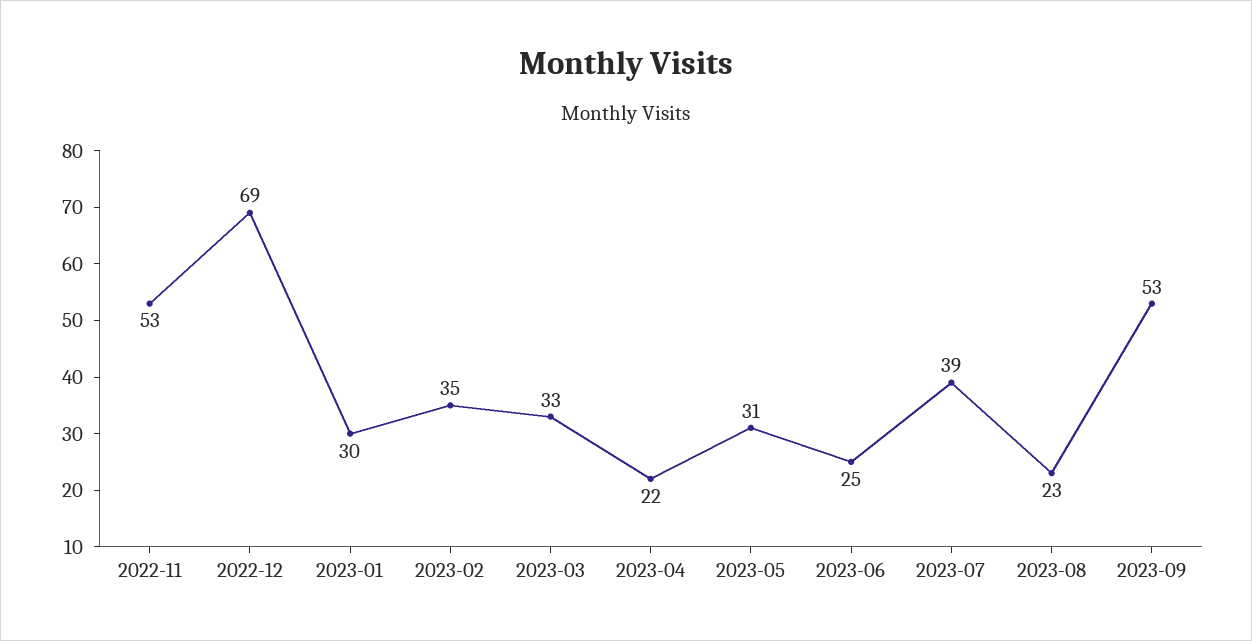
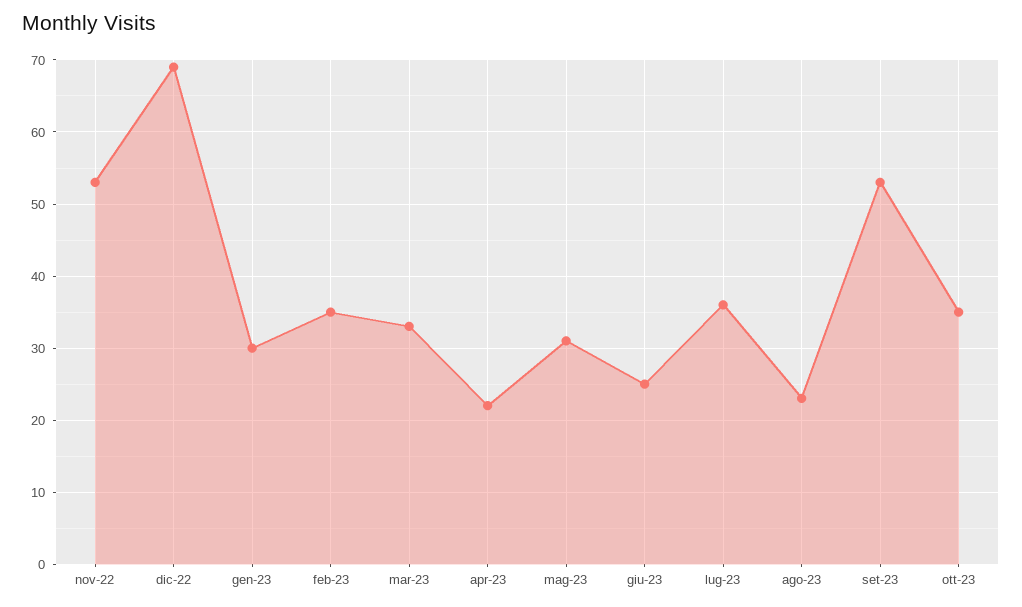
2023-07: 39 -> 36
ott-23: none -> 35

